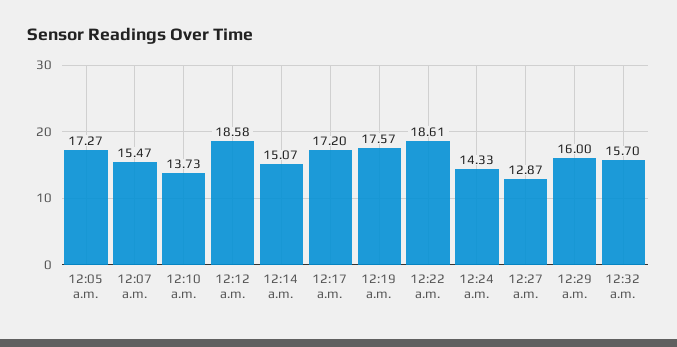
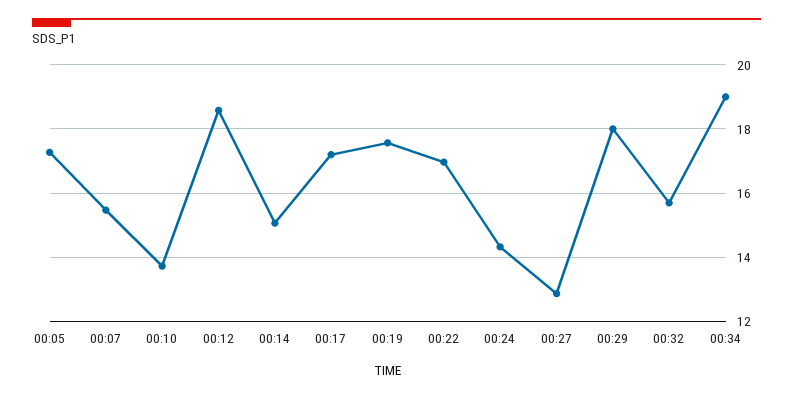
12:22 a.m.: 18.61 -> 17
12:29 a.m.: 16 -> 18
00:34: none -> 19

